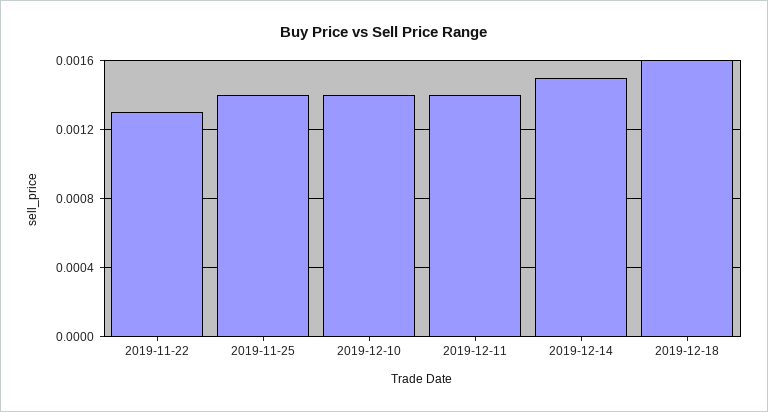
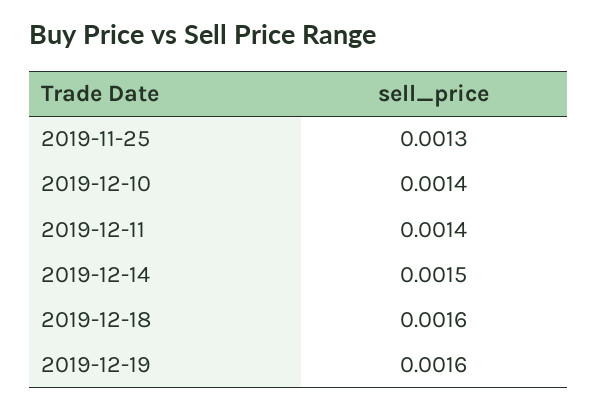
2019-11-22: 0.0013 -> none
2019-11-25: 0.0014 -> 0.0013
2019-12-19: none -> 0.0016

